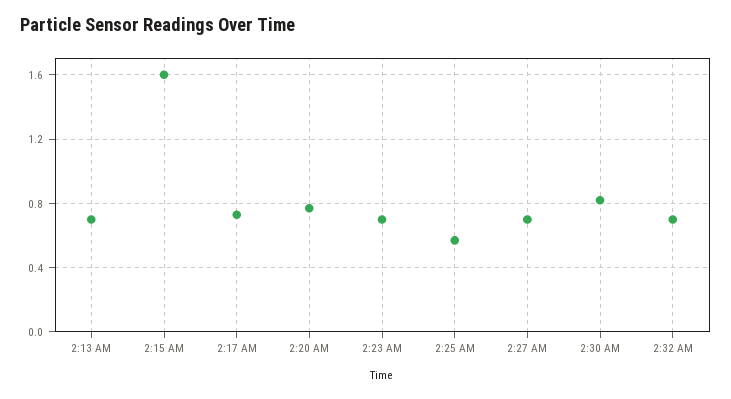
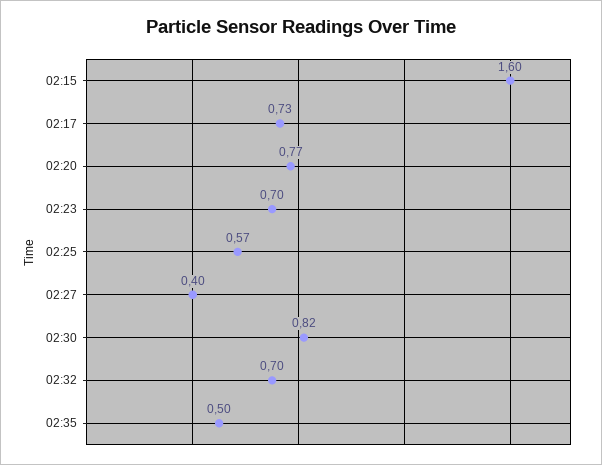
2:13 AM: 0.7 -> none
2:27 AM: 0.7 -> 0.4
02:35: none -> 0.5

